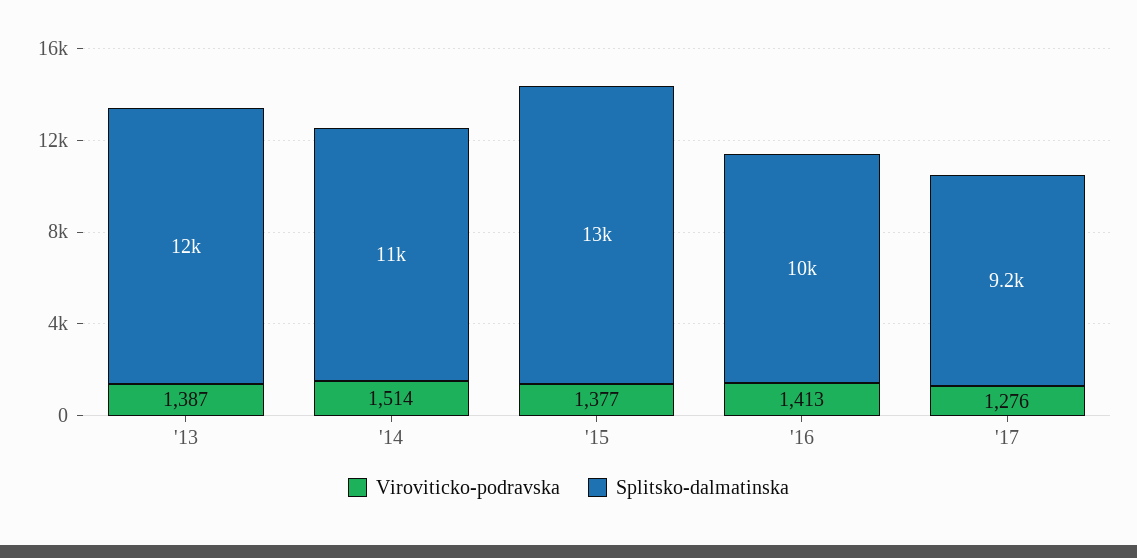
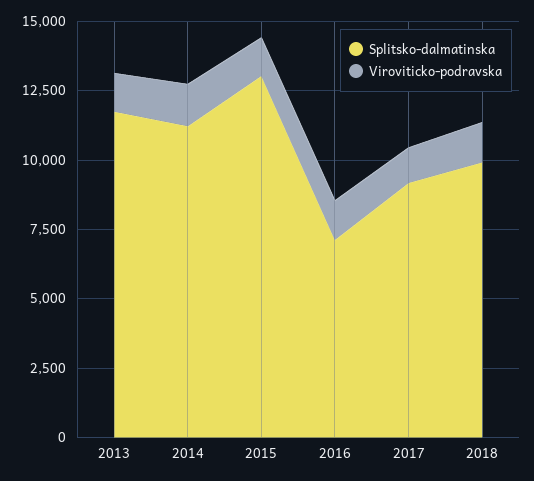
Splitsko-dalmatinska, '16: 10000 -> 7000
Splitsko-dalmatinska, 2018: none -> 10000
Viroviticko-podravska, 2018: none -> 1500

